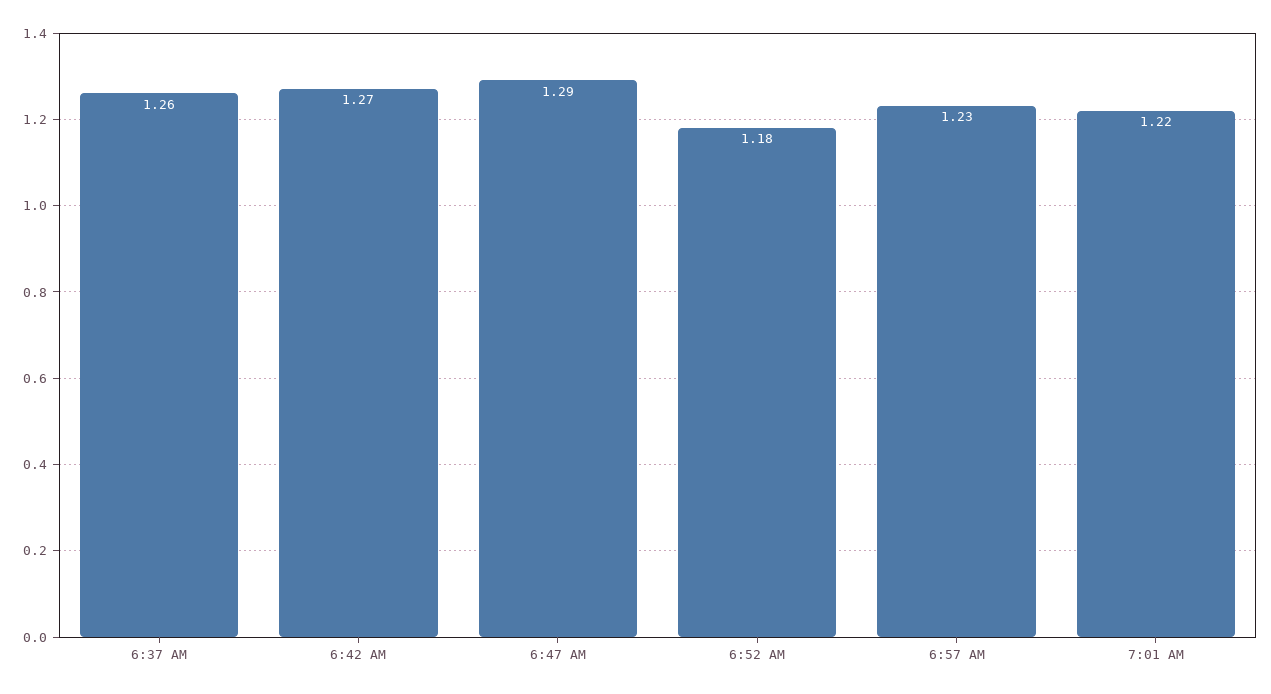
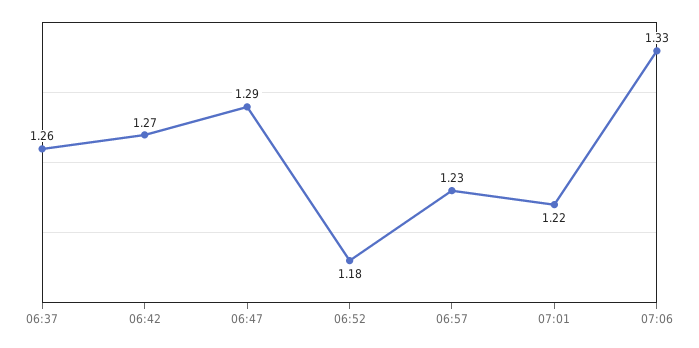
07:06: none -> 1.33

